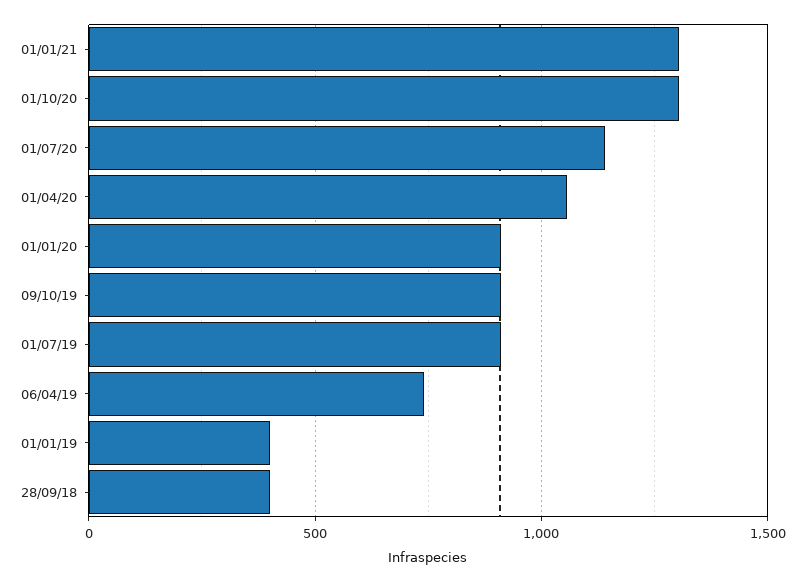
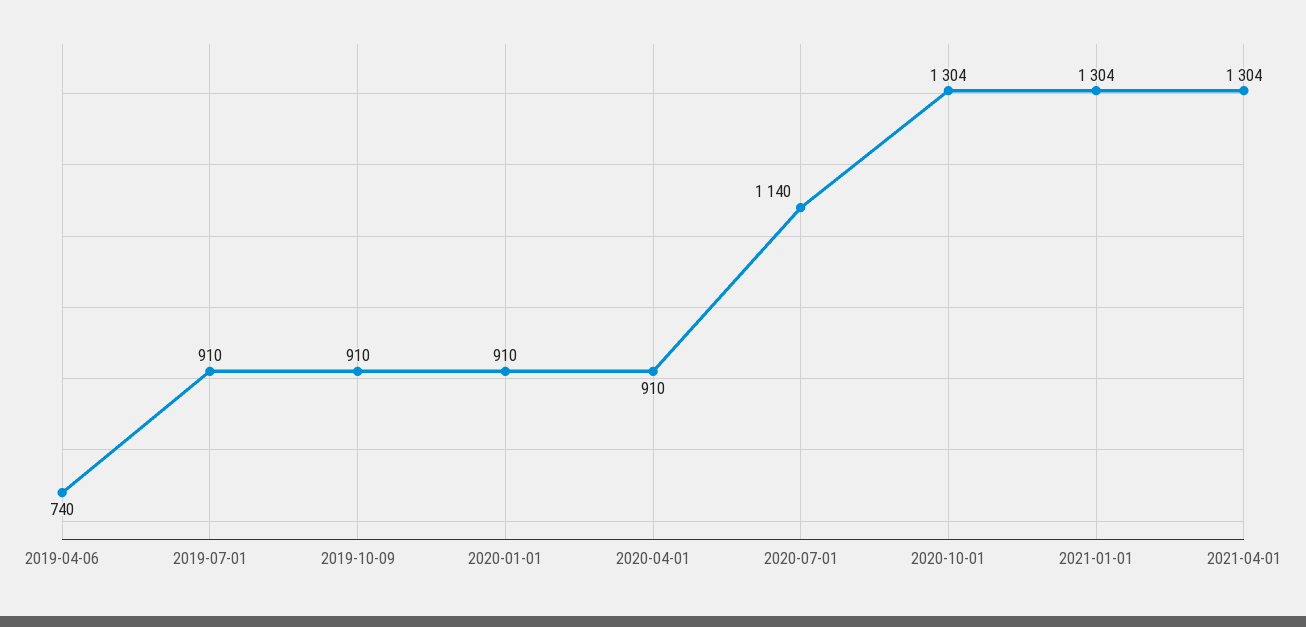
01/04/20: 1050 -> 910
01/01/19: 400 -> none
28/09/18: 400 -> none
2021-04-01: none -> 1304

